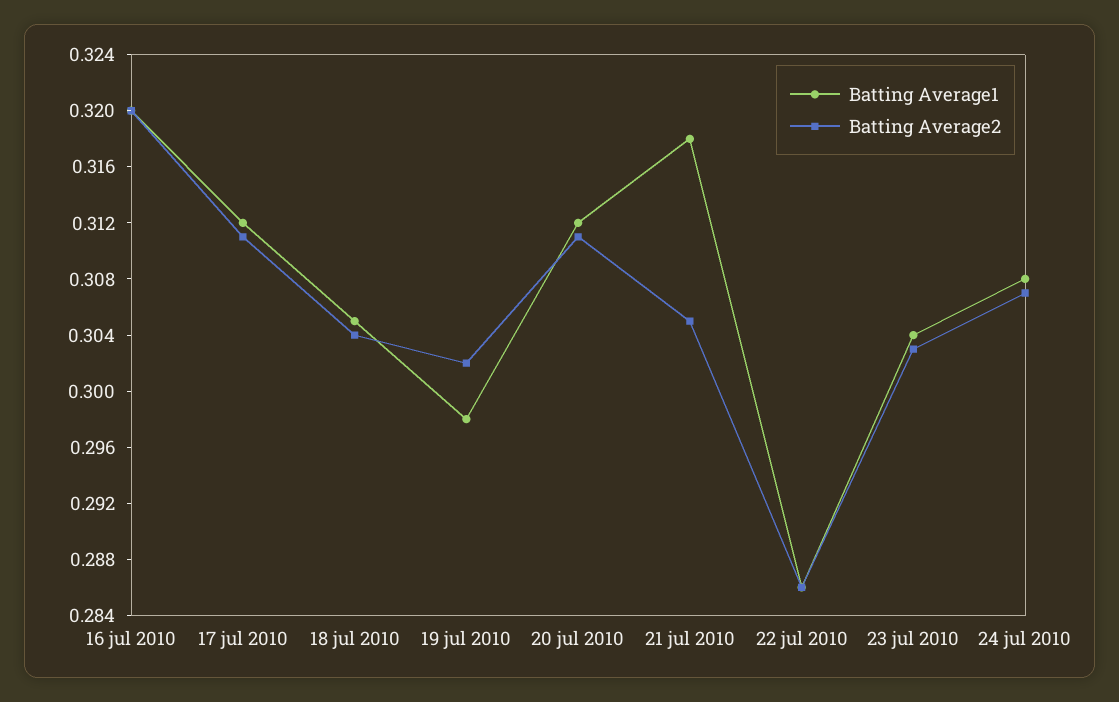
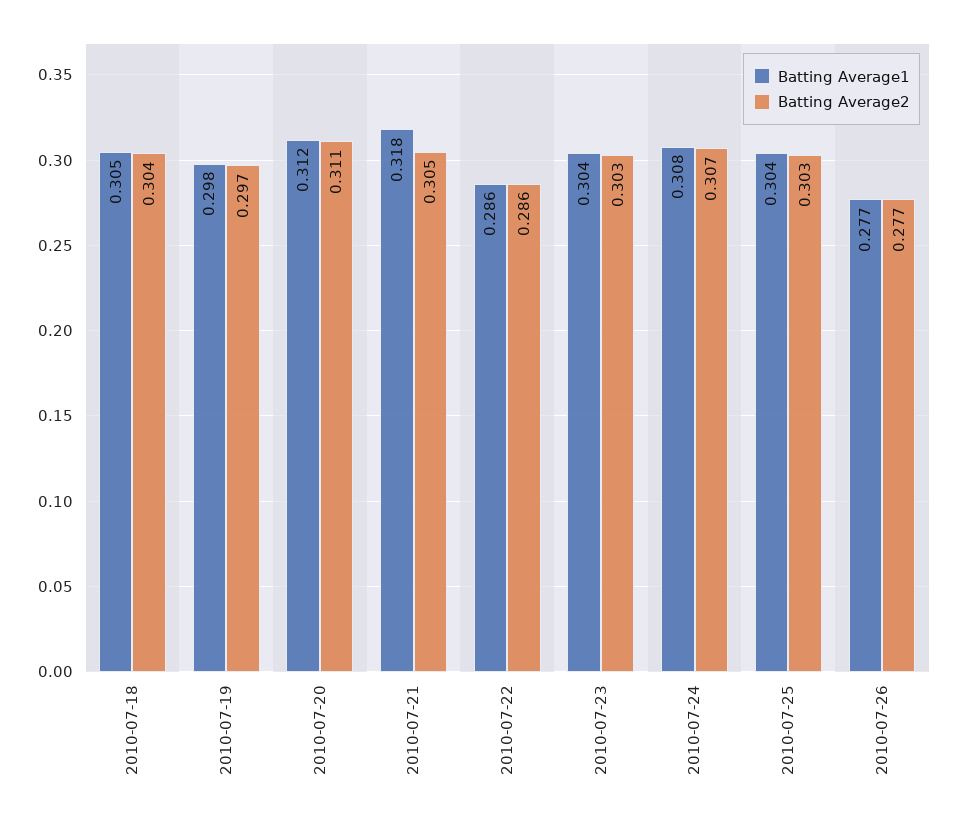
Batting Average1, 16 jul 2010: 0.32 -> none
Batting Average2, 16 jul 2010: 0.32 -> none
Batting Average1, 17 jul 2010: 0.312 -> none
Batting Average2, 17 jul 2010: 0.311 -> none
Batting Average2, 19 jul 2010: 0.302 -> 0.297
Batting Average1, 2010-07-25: none -> 0.304
Batting Average2, 2010-07-25: none -> 0.303
Batting Average1, 2010-07-26: none -> 0.277
Batting Average2, 2010-07-26: none -> 0.277

